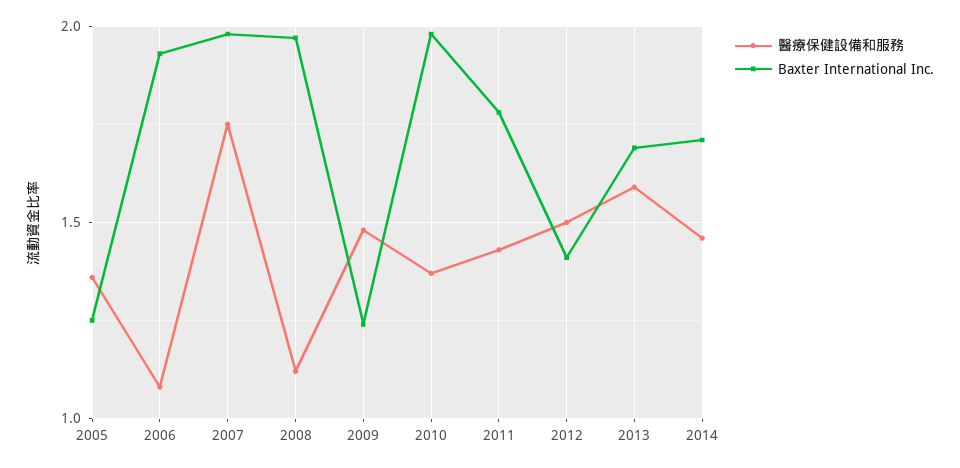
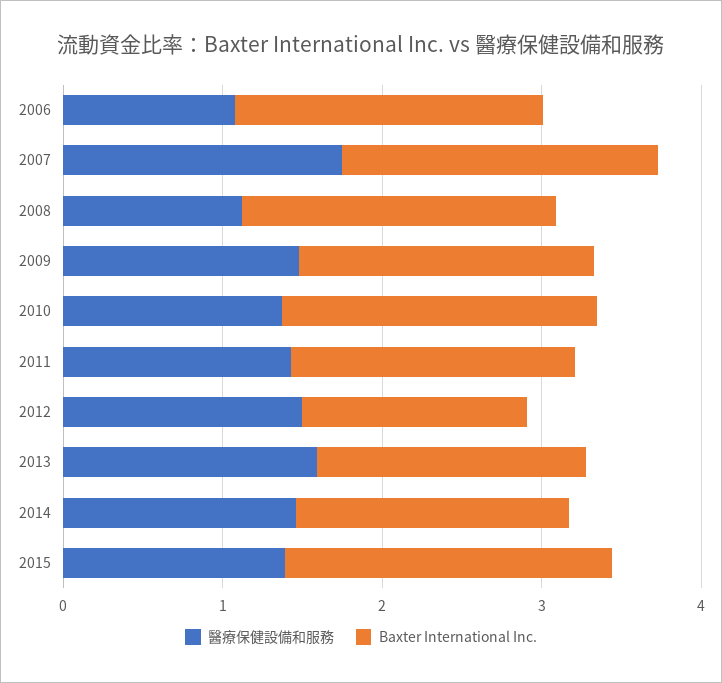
醫療保健設備和服務, 2005: 1.35 -> none
Baxter International Inc., 2005: 1.25 -> none
Baxter International Inc., 2009: 1.25 -> 1.8
醫療保健設備和服務, 2015: none -> 1.4
Baxter International Inc., 2015: none -> 2

